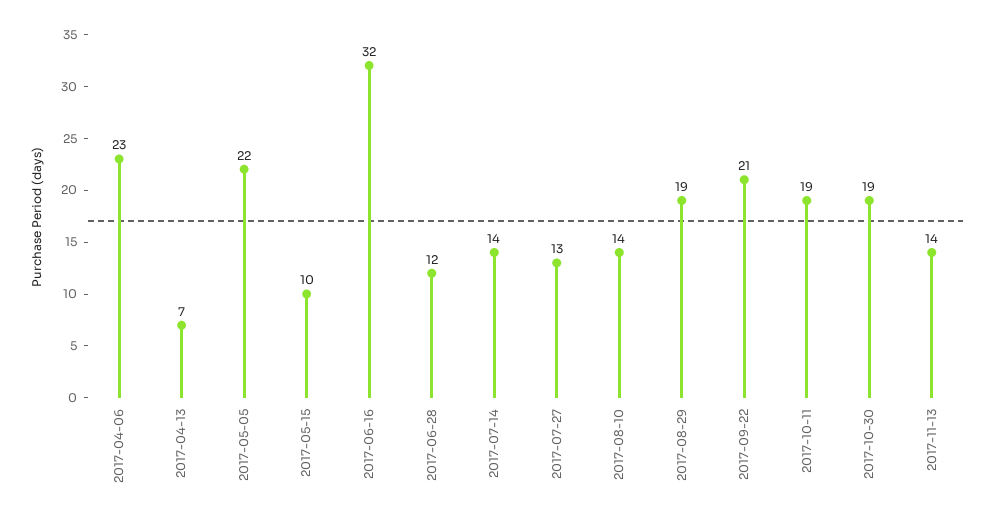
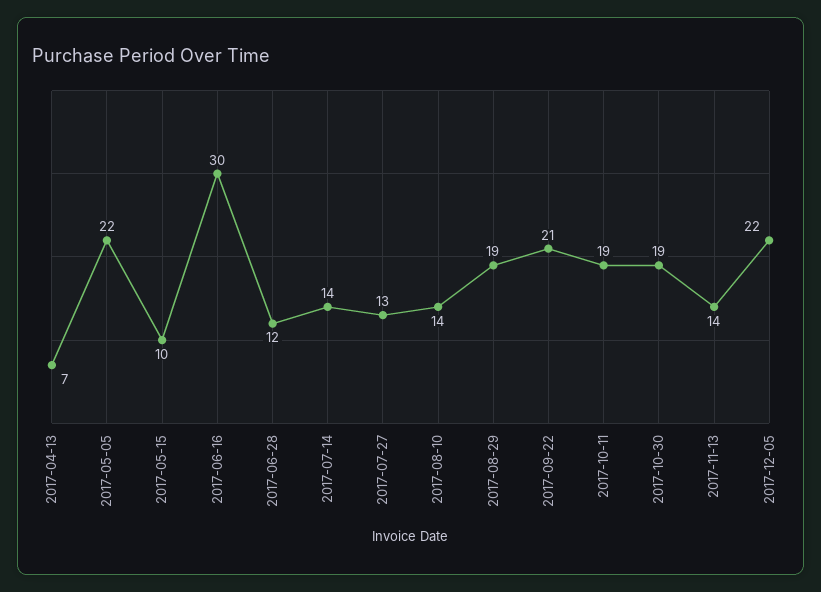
2017-04-06: 23 -> none
2017-06-16: 32 -> 30
2017-12-05: none -> 22

